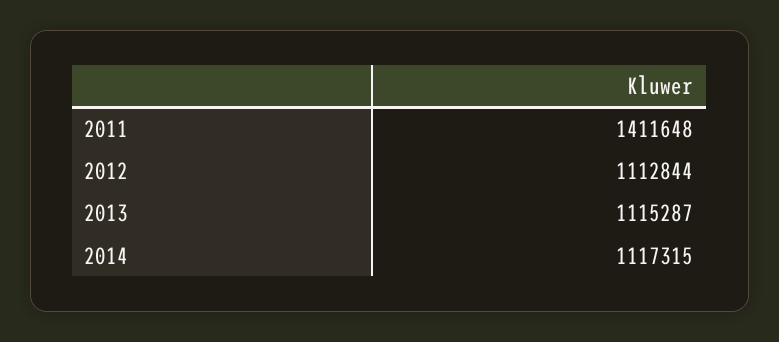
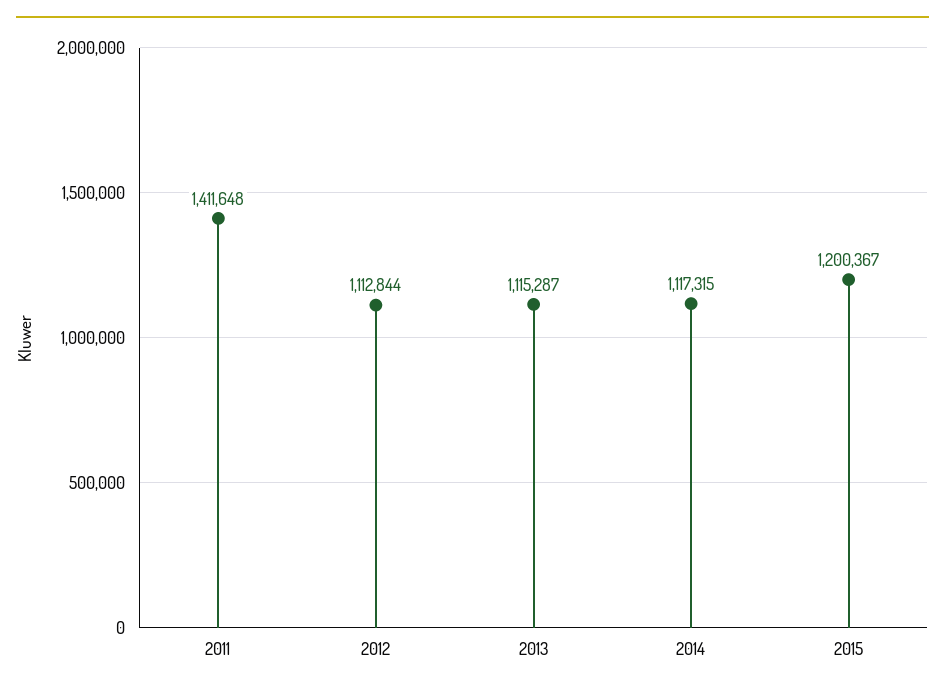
2015: none -> 1200367

